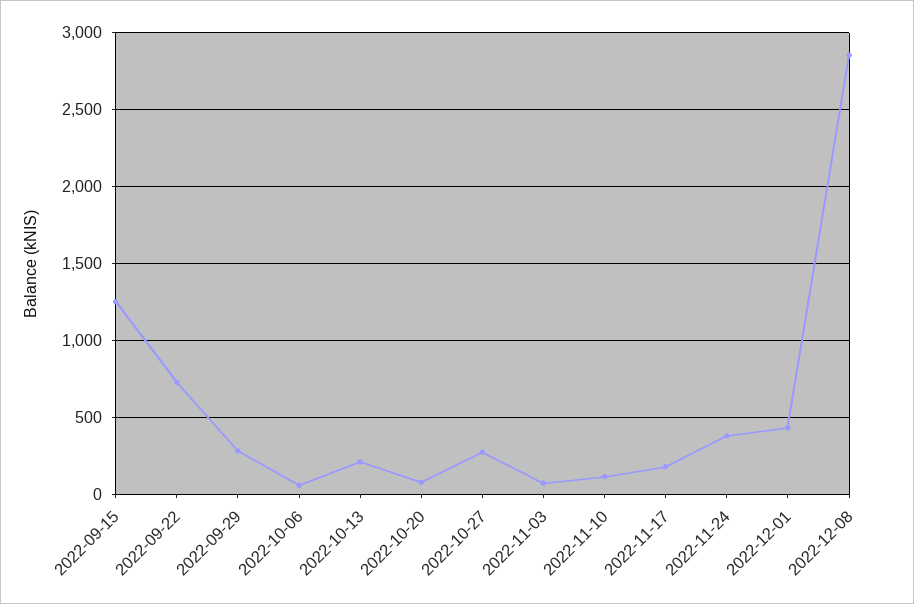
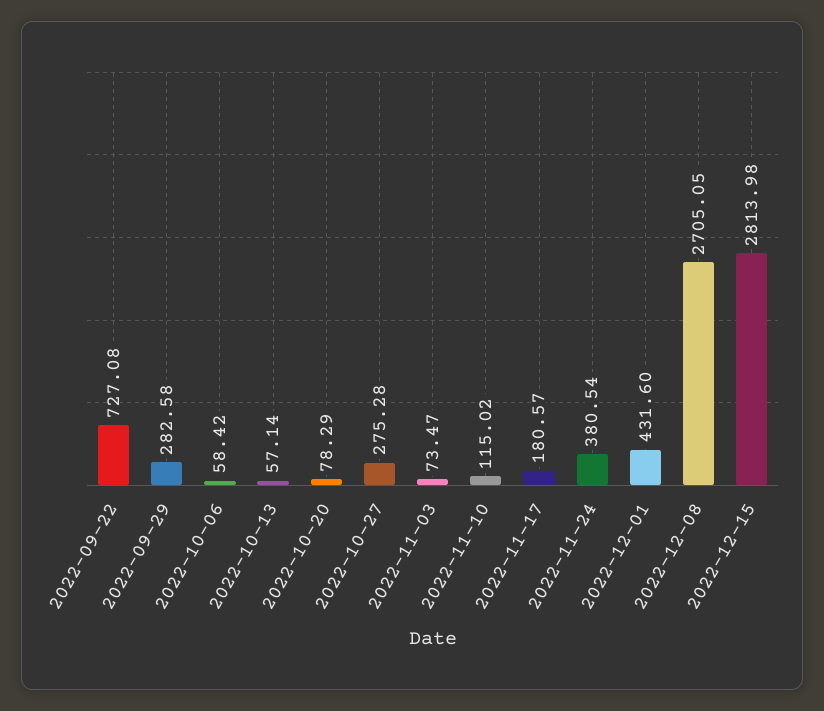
2022-09-15: 1250 -> none
2022-10-13: 200 -> 57.14
2022-12-08: 2850 -> 2705.05
2022-12-15: none -> 2813.98

